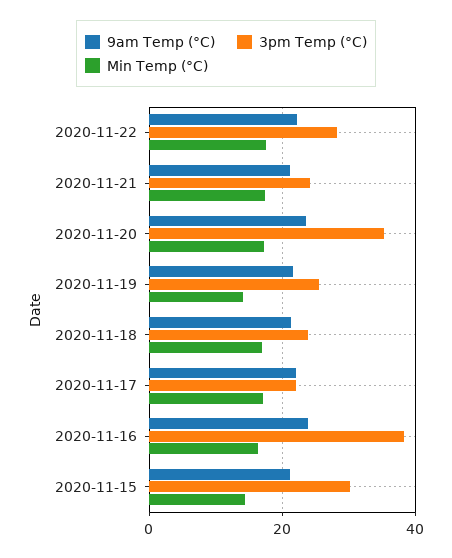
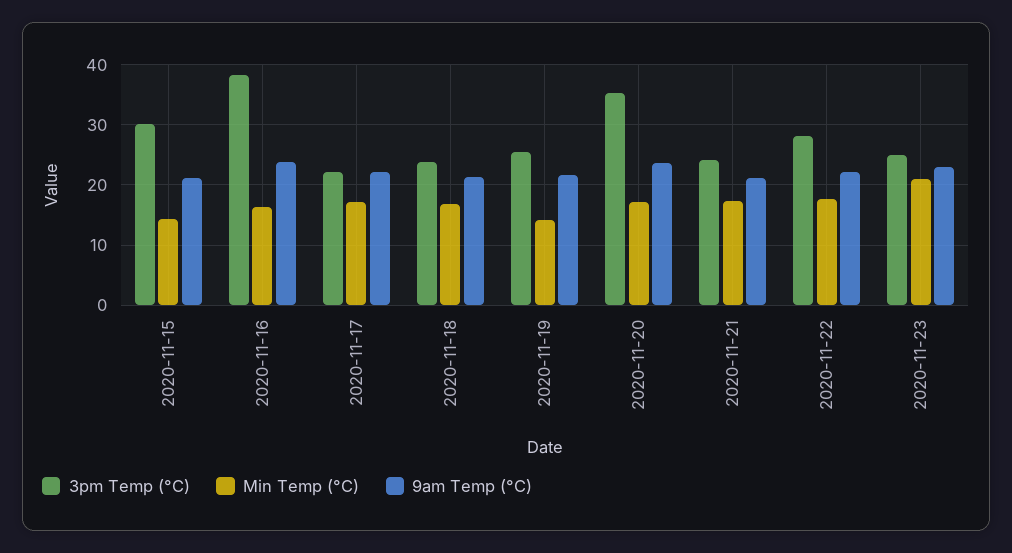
3pm Temp (°C), 2020-11-23: none -> 25
Min Temp (°C), 2020-11-23: none -> 21
9am Temp (°C), 2020-11-23: none -> 23

